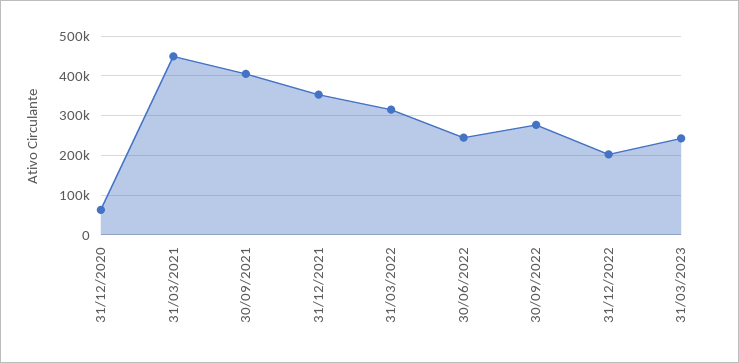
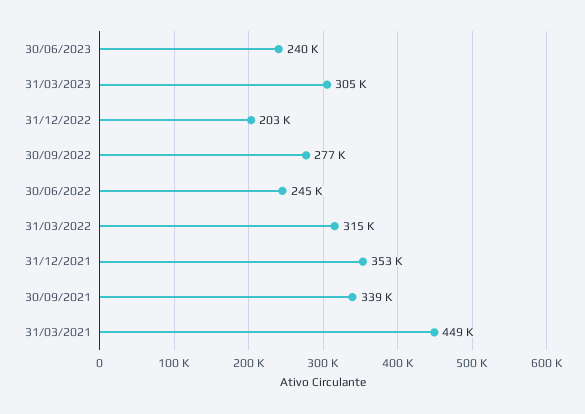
31/12/2020: 60000 -> none
30/09/2021: 400000 -> 339000
31/03/2023: 240000 -> 305000
30/06/2023: none -> 240000

